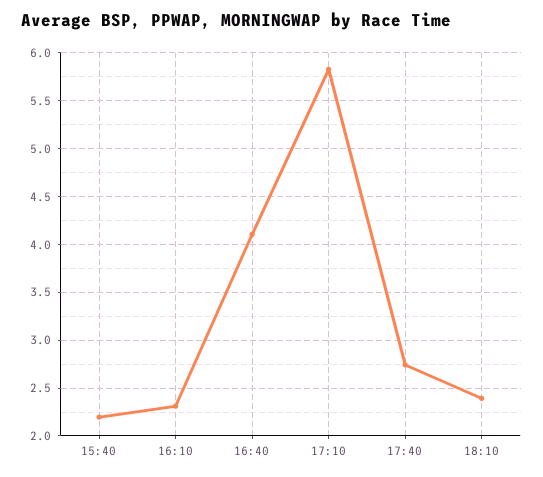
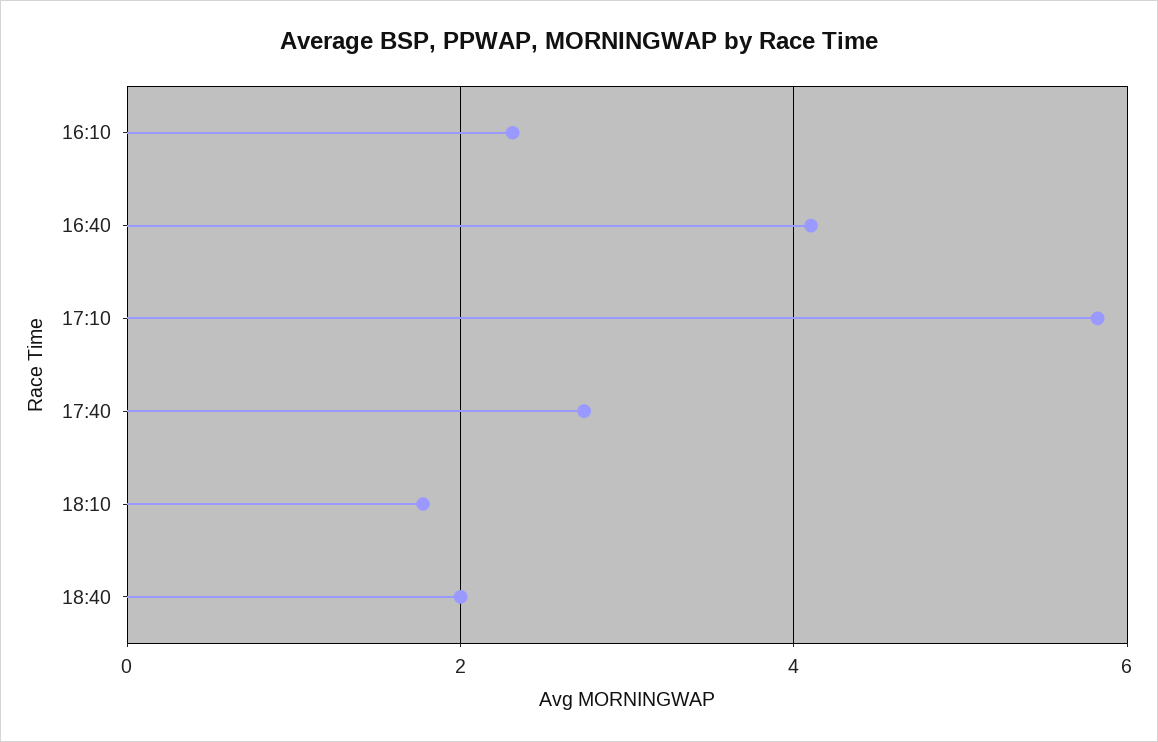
15:40: 2.2 -> none
18:10: 2.4 -> 1.8
18:40: none -> 2

